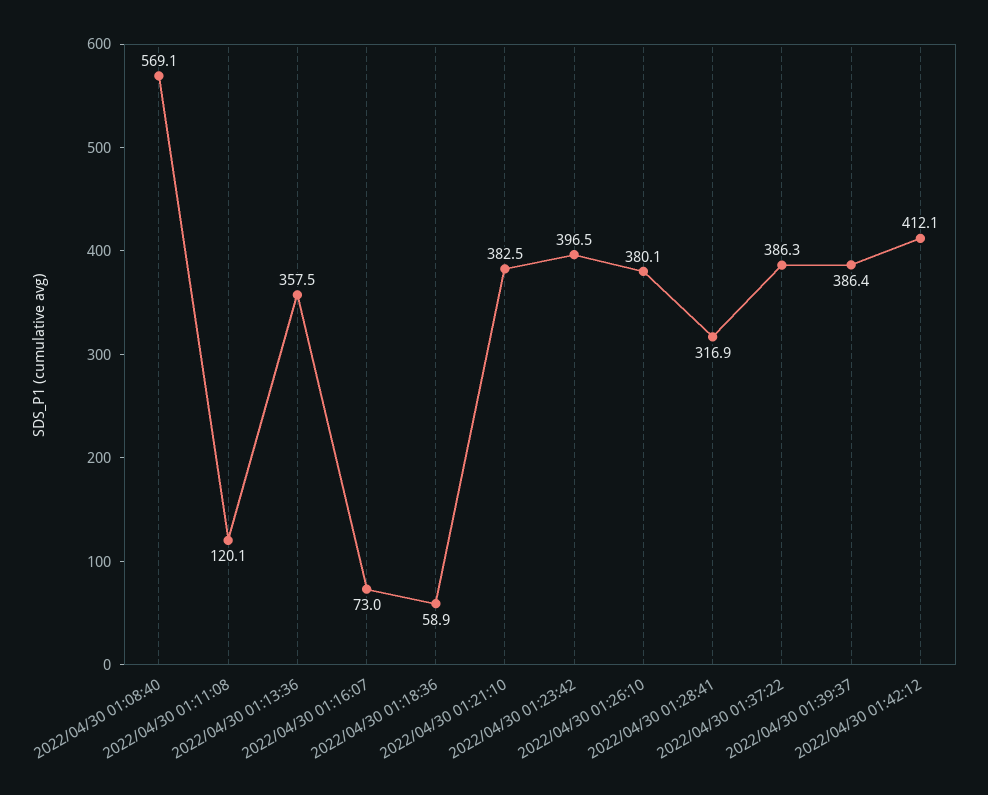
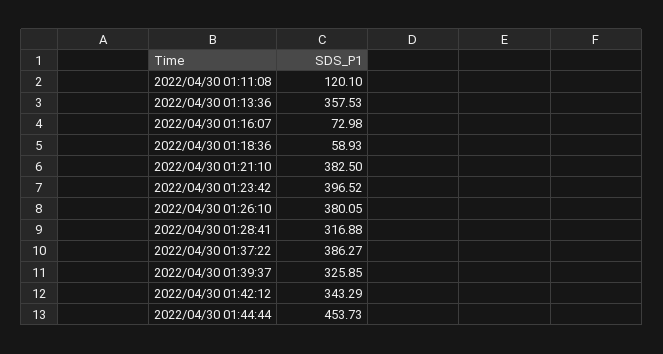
2022/04/30 01:08:40: 569.1 -> none
2022/04/30 01:39:37: 386.4 -> 325.85
2022/04/30 01:42:12: 412.1 -> 343.29
2022/04/30 01:44:44: none -> 453.73

